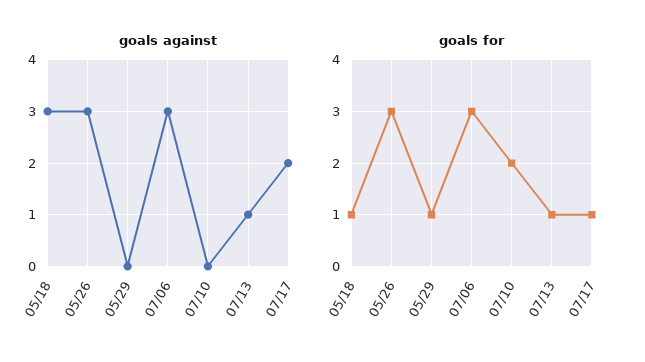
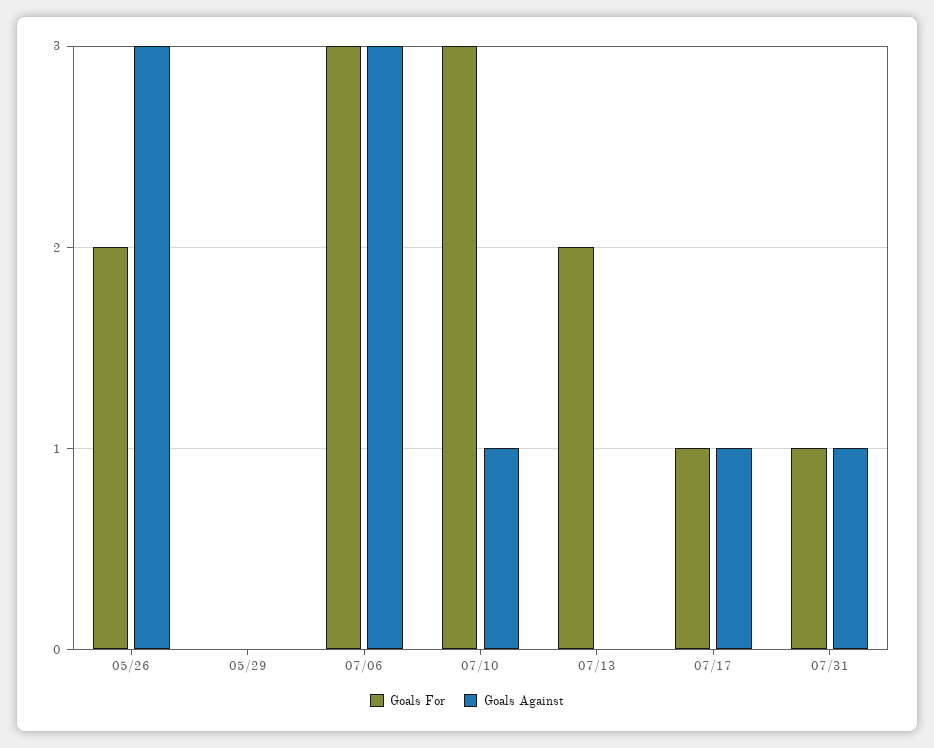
goals against, 05/18: 3 -> none
goals against, 07/10: 0 -> 1
goals against, 07/13: 1 -> 0
goals against, 07/17: 2 -> 1
goals for, 05/18: 1 -> none
goals for, 05/26: 3 -> 2
goals for, 05/29: 1 -> 0
goals for, 07/10: 2 -> 3
goals for, 07/13: 1 -> 2
goals for, 07/31: none -> 1
goals against, 07/31: none -> 1

